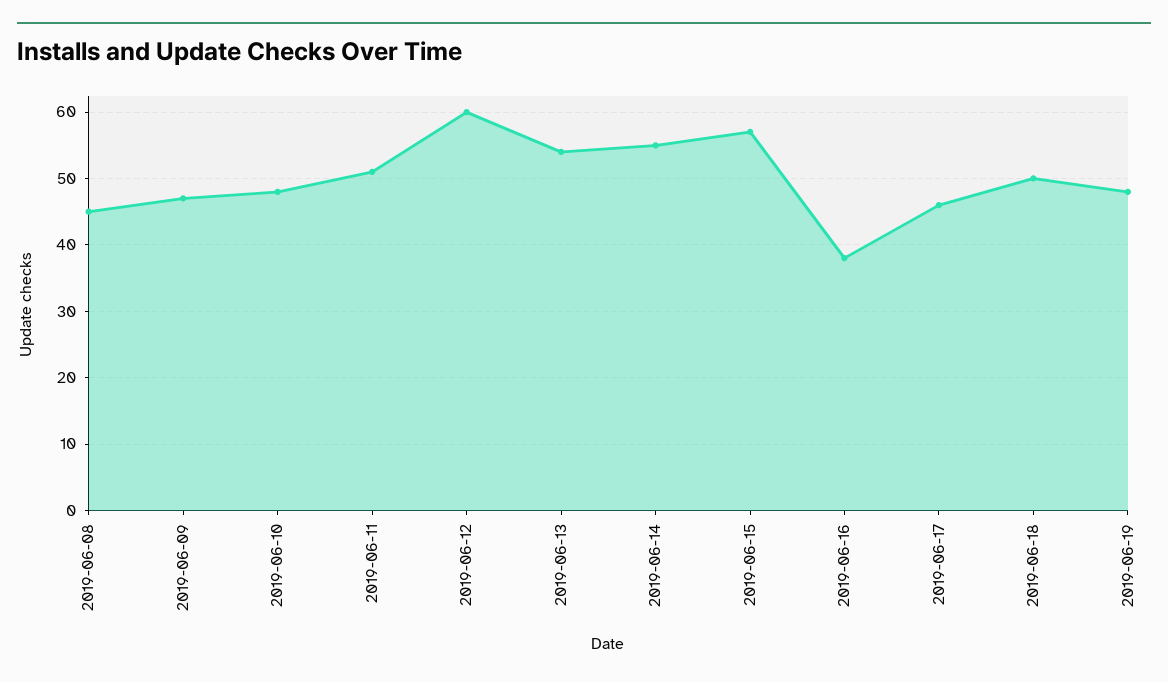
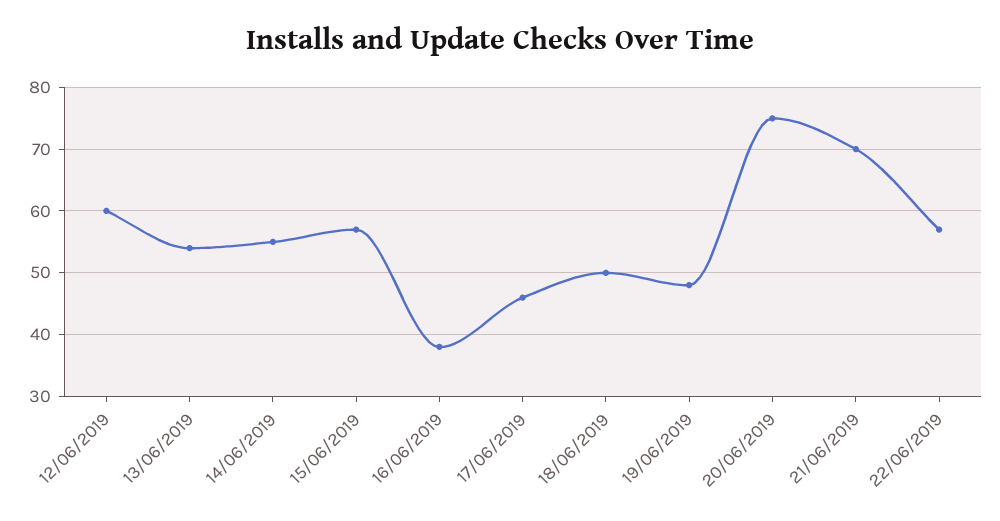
2019-06-08: 45 -> none
2019-06-09: 47 -> none
2019-06-10: 48 -> none
2019-06-11: 51 -> none
20/06/2019: none -> 75
21/06/2019: none -> 70
22/06/2019: none -> 57

